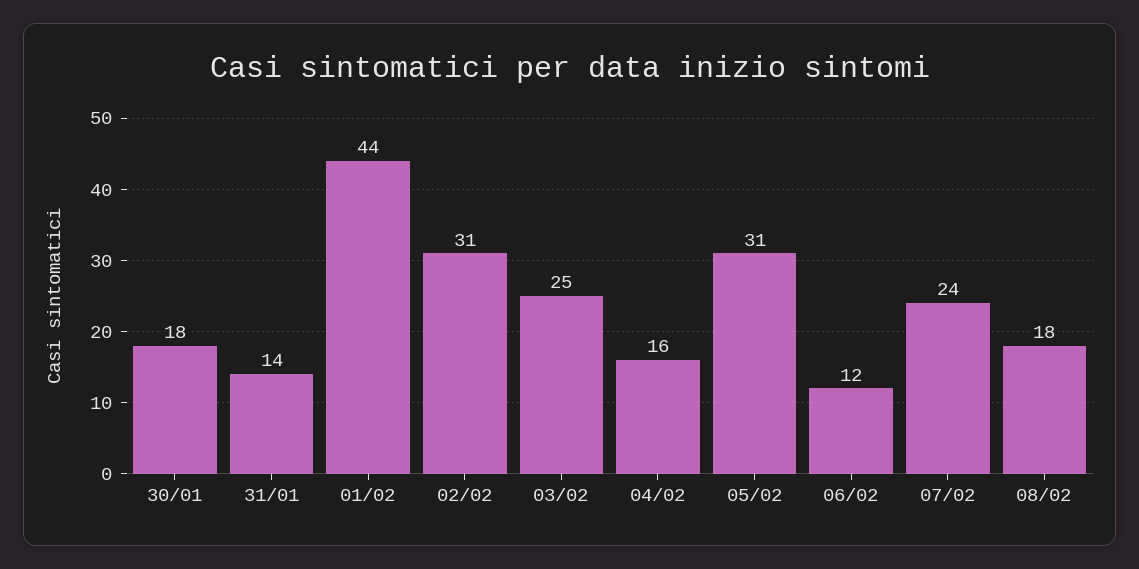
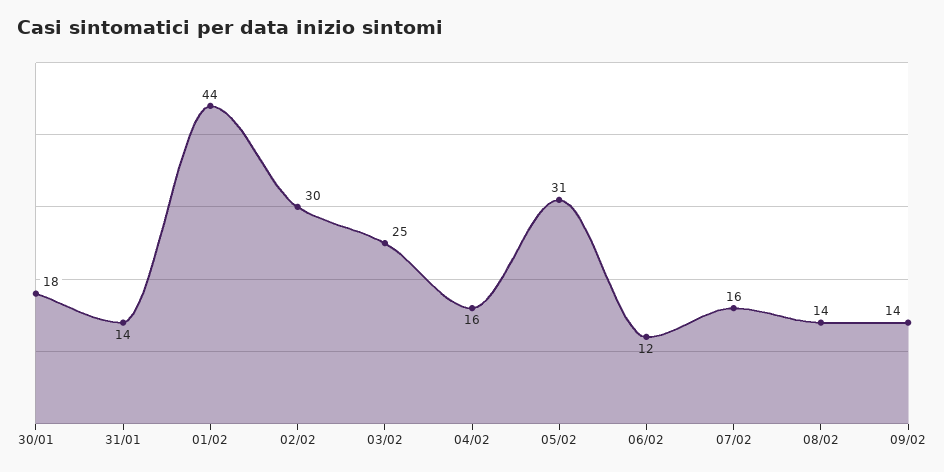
02/02: 31 -> 30
07/02: 24 -> 16
08/02: 18 -> 14
09/02: none -> 14

